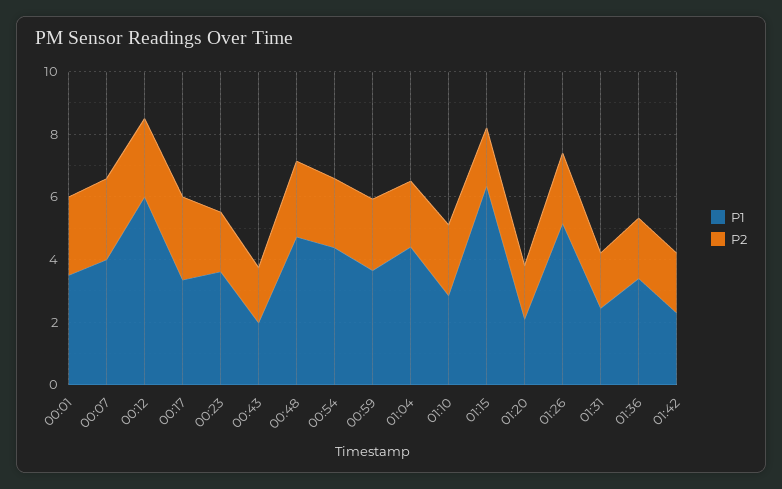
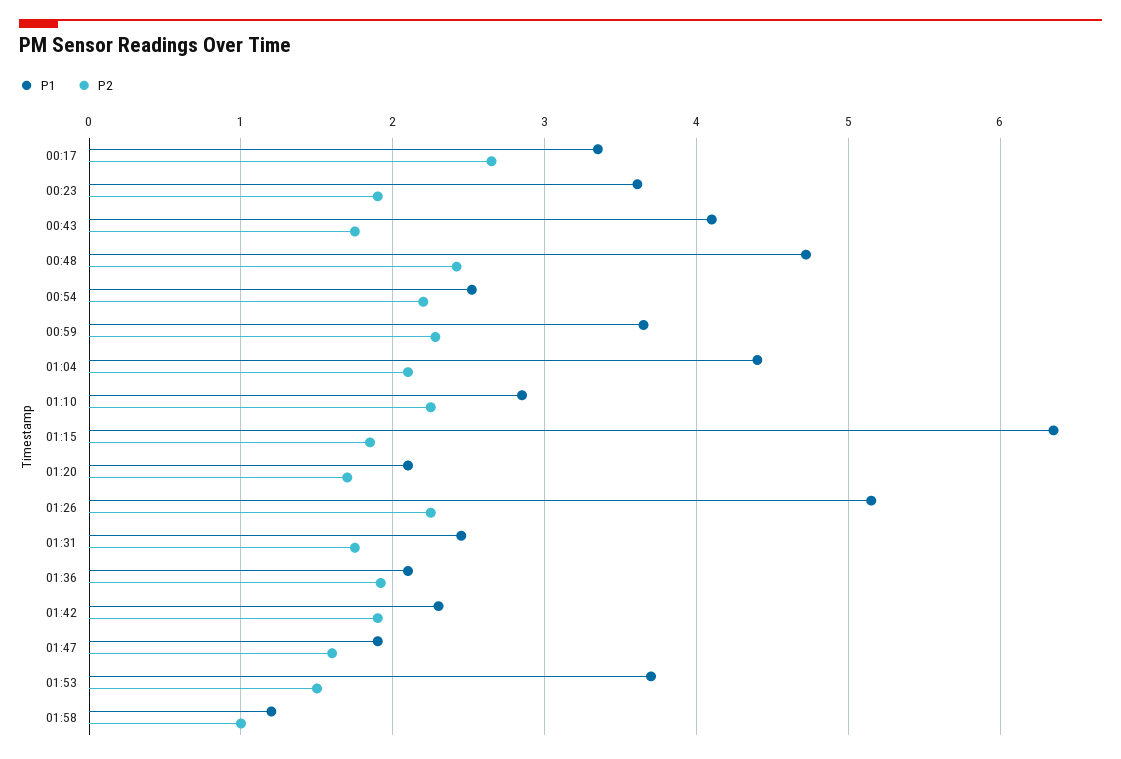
P1, 00:01: 3.5 -> none
P2, 00:01: 2.5 -> none
P1, 00:07: 4 -> none
P2, 00:07: 2.5 -> none
P1, 00:12: 6 -> none
P2, 00:12: 2.5 -> none
P1, 00:43: 2 -> 4.1
P1, 00:54: 4.5 -> 2.5
P1, 01:36: 3.5 -> 2.1
P1, 01:47: none -> 1.9
P2, 01:47: none -> 1.6
P1, 01:53: none -> 3.7
P2, 01:53: none -> 1.5
P1, 01:58: none -> 1.2
P2, 01:58: none -> 1

